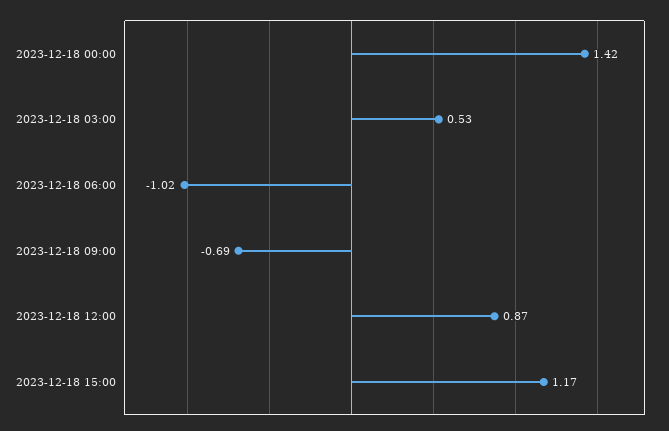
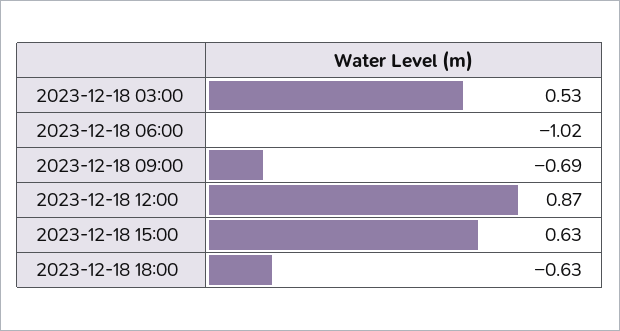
2023-12-18 00:00: 1.42 -> none
2023-12-18 15:00: 1.17 -> 0.63
2023-12-18 18:00: none -> -0.63

